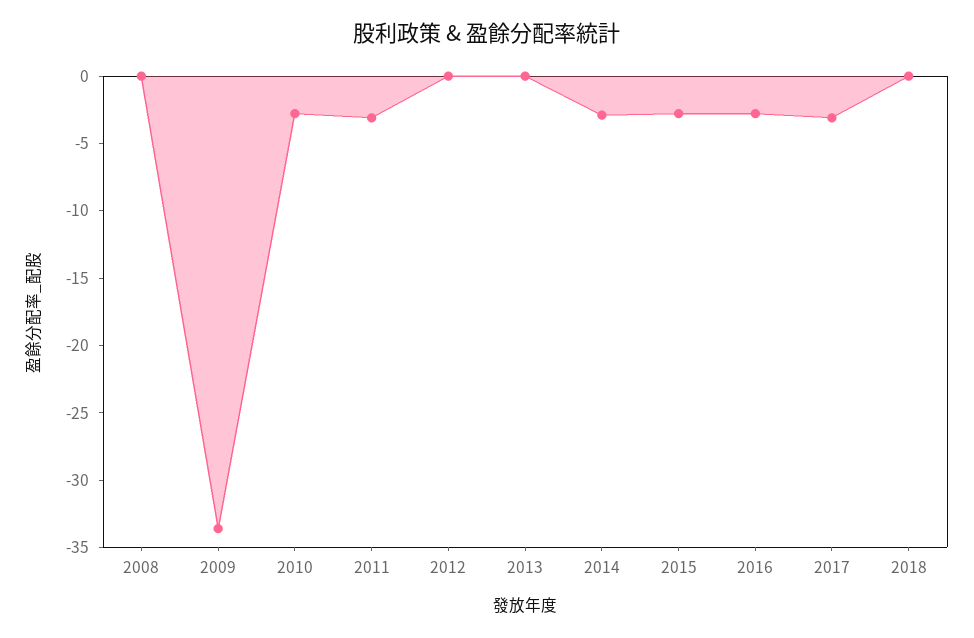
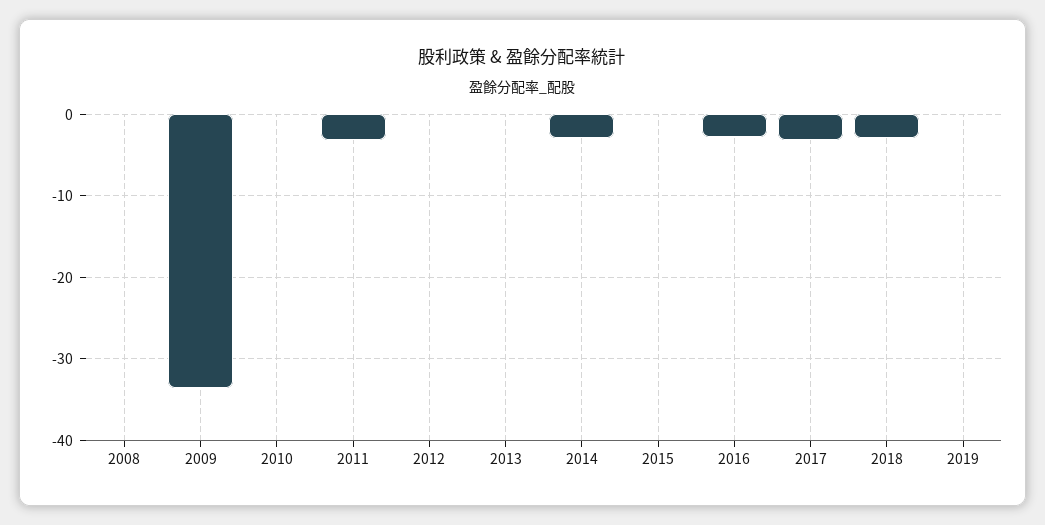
2010: -3 -> 0
2015: -3 -> 0
2018: 0 -> -3
2019: none -> 0

